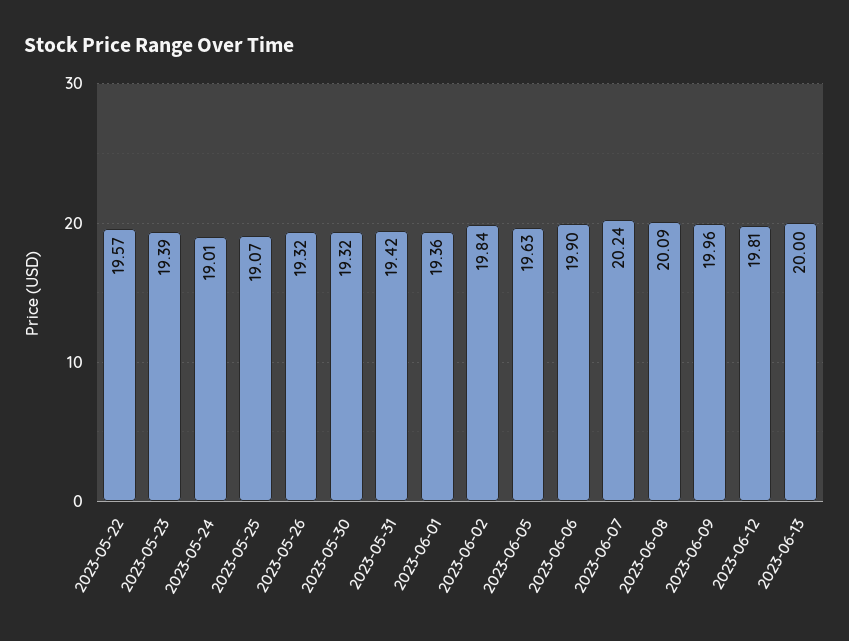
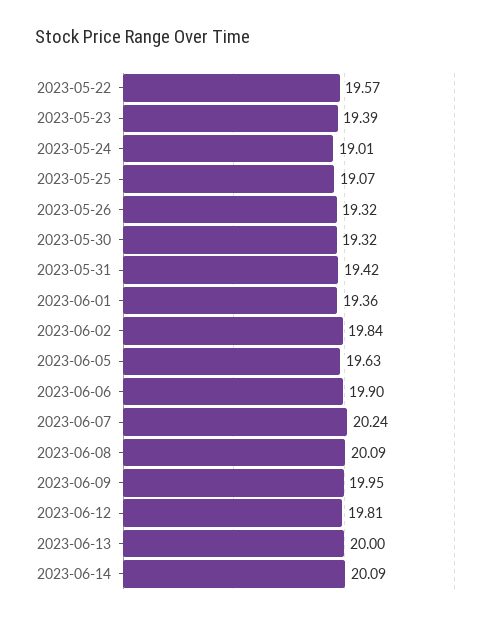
2023-06-09: 19.96 -> 19.95
2023-06-14: none -> 20.09

